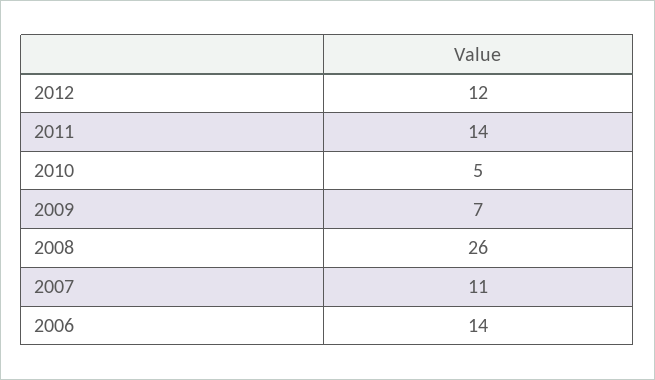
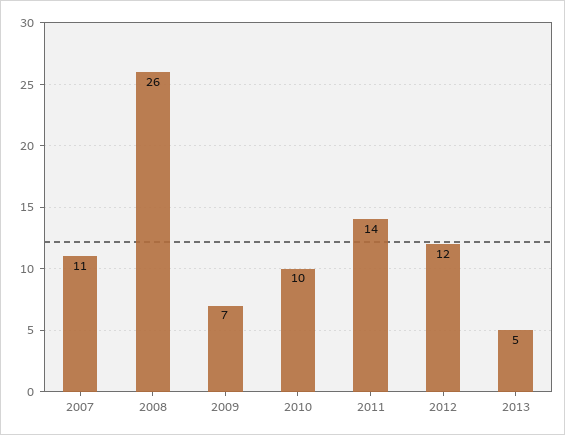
2010: 5 -> 10
2006: 14 -> none
2013: none -> 5

